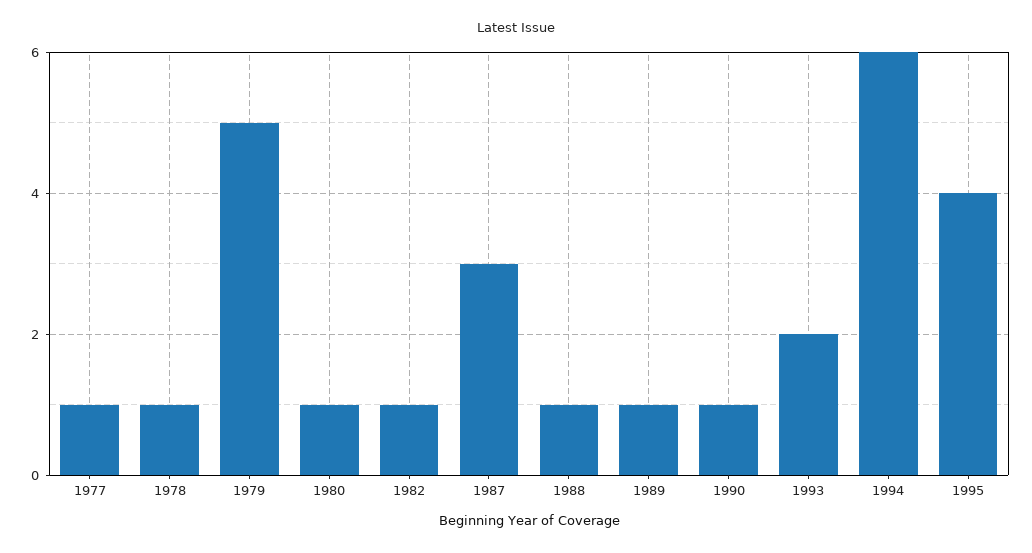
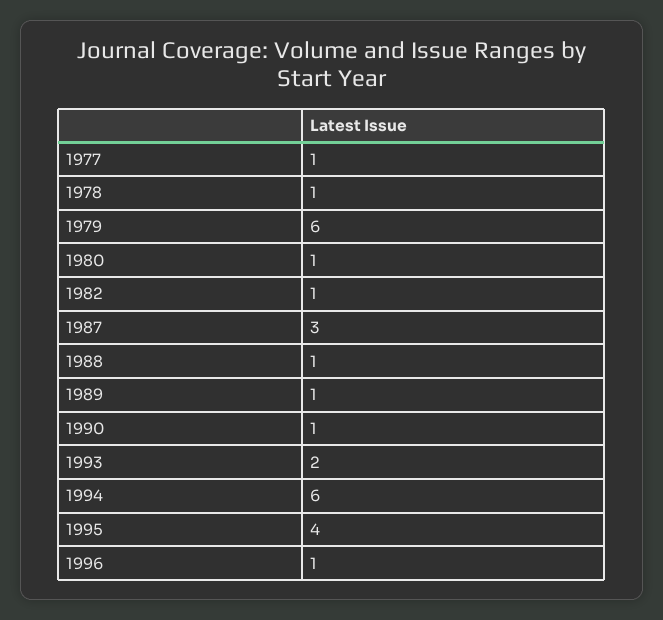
1979: 5 -> 6
1996: none -> 1

